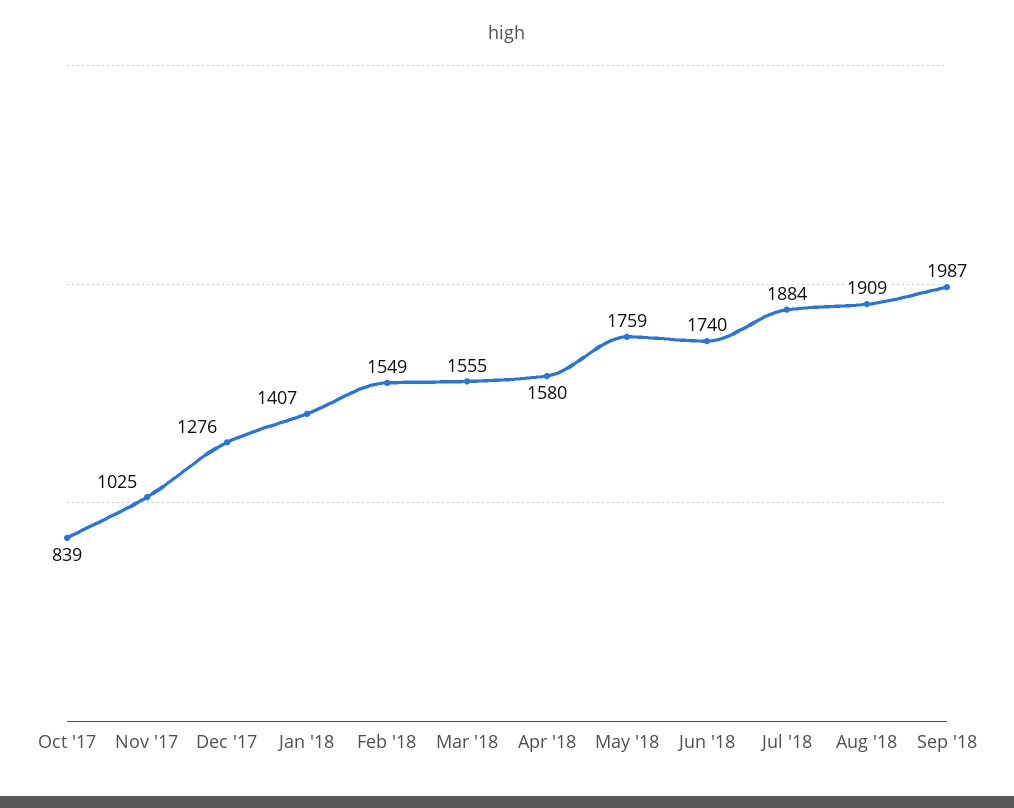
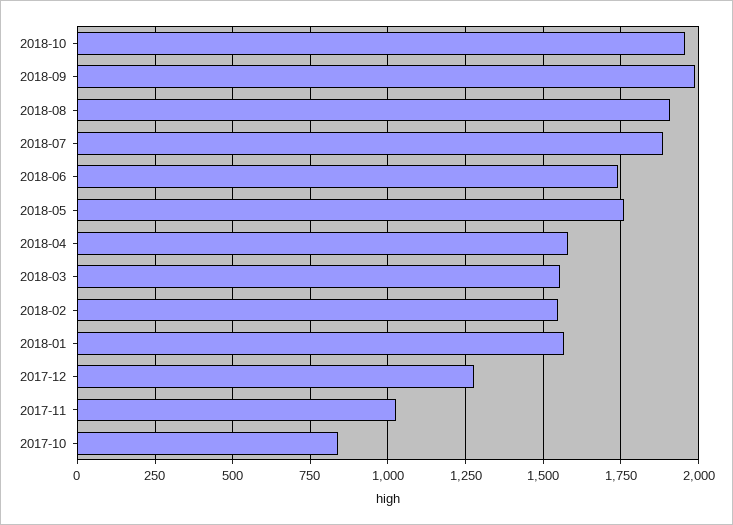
Jan '18: 1407 -> 1575
2018-10: none -> 1950

